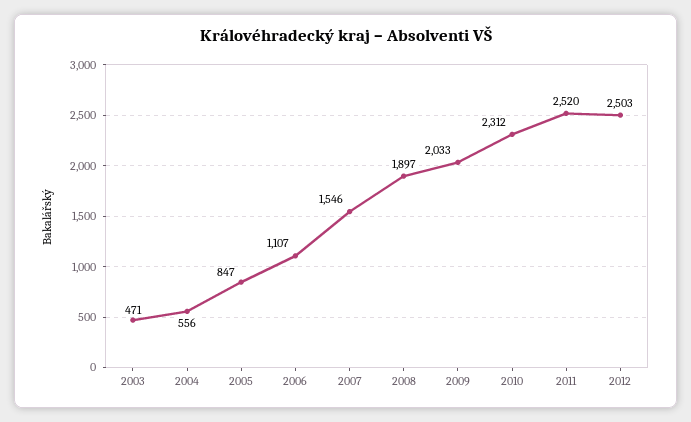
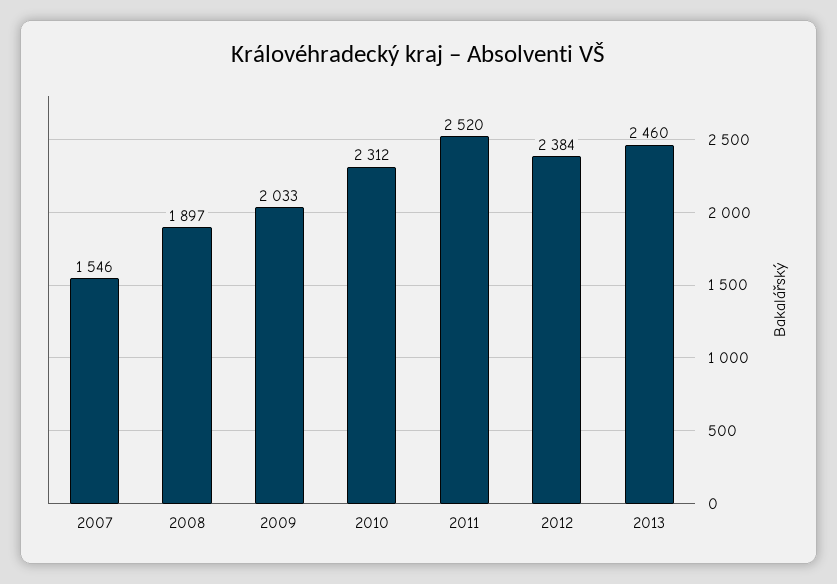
2003: 471 -> none
2004: 556 -> none
2005: 847 -> none
2006: 1107 -> none
2012: 2503 -> 2384
2013: none -> 2460

